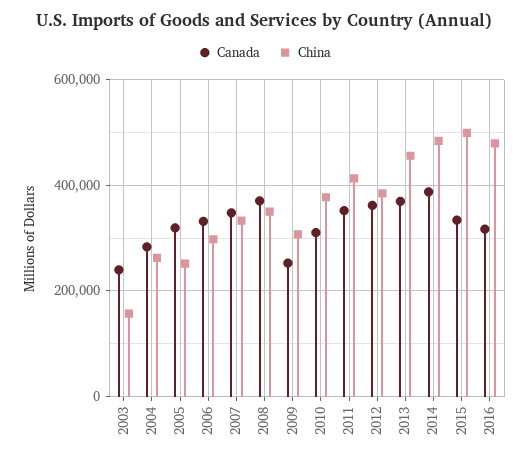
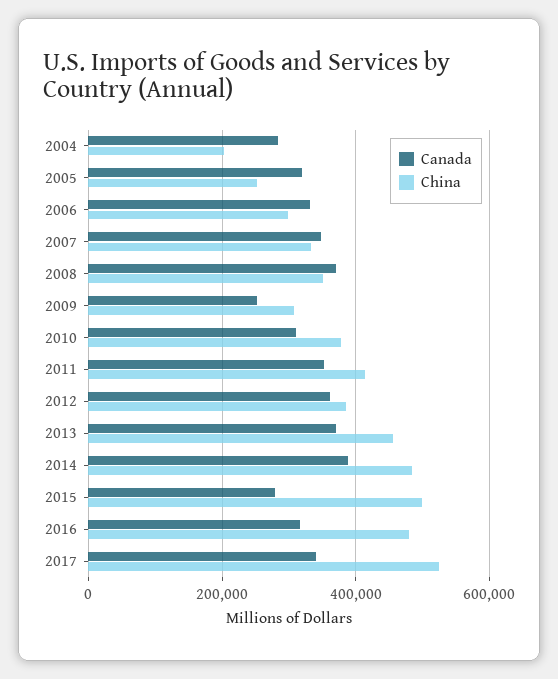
Canada, 2003: 240000 -> none
China, 2003: 160000 -> none
China, 2004: 260000 -> 200000
Canada, 2015: 340000 -> 280000
Canada, 2017: none -> 340000
China, 2017: none -> 520000

